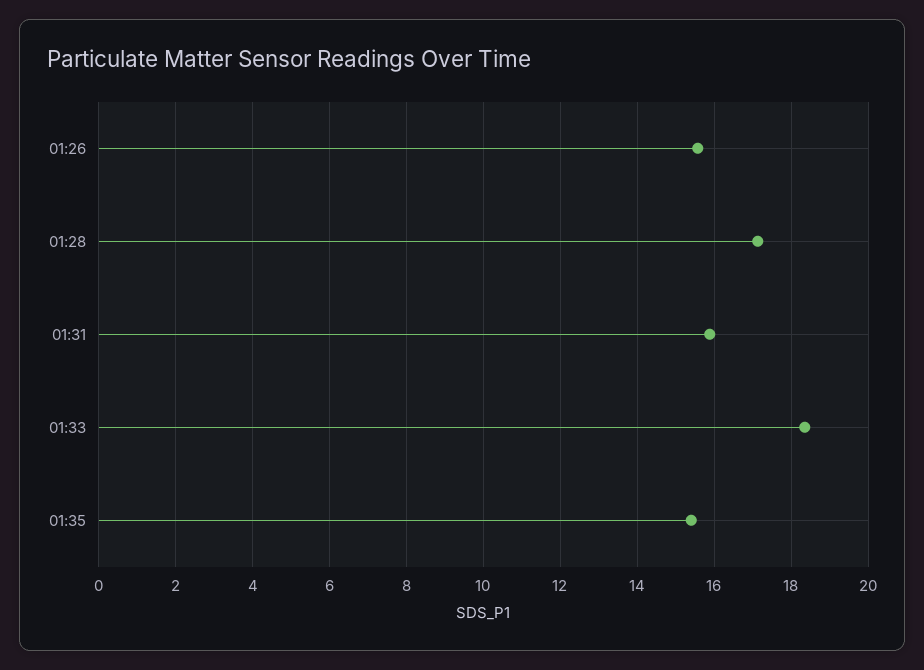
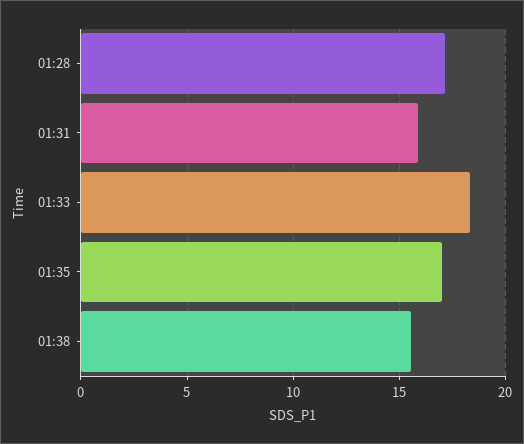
01:26: 15.6 -> none
01:35: 15.4 -> 17
01:38: none -> 15.5

